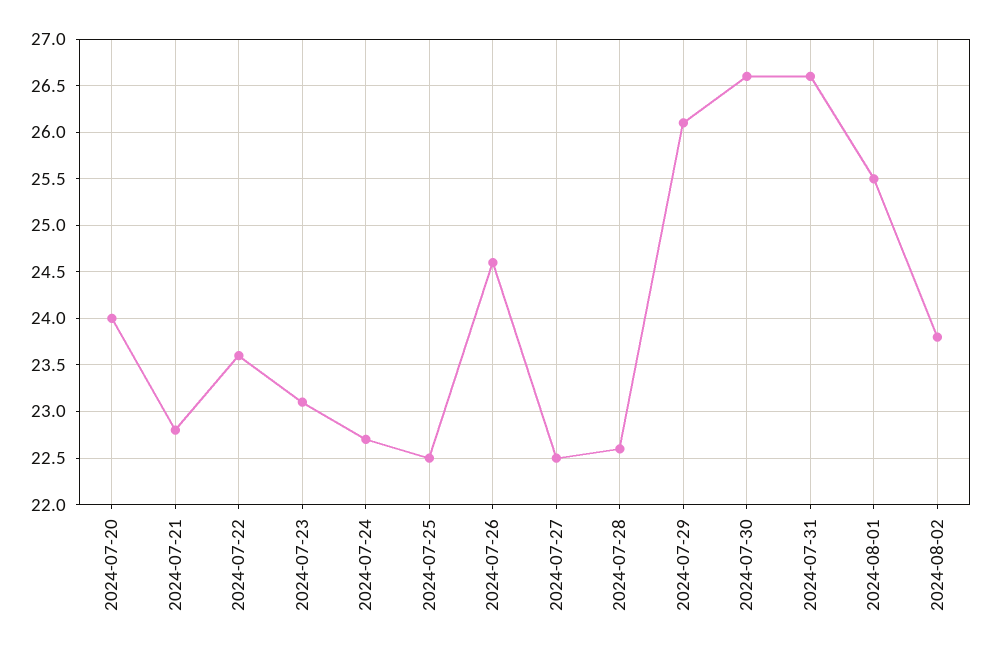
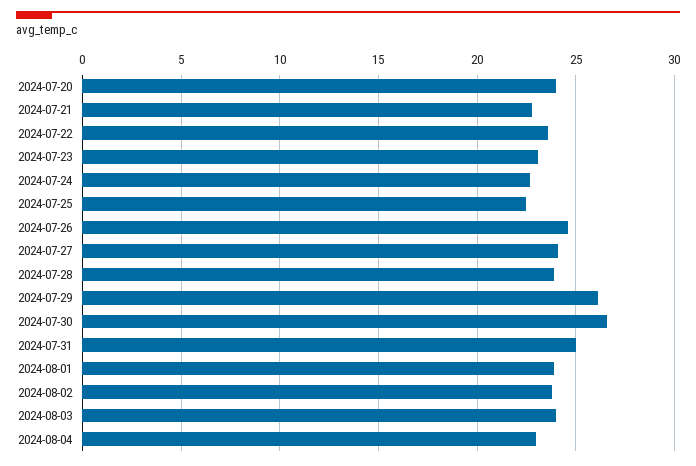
2024-07-27: 22.5 -> 24
2024-07-28: 22.6 -> 24
2024-07-31: 26.6 -> 25
2024-08-01: 25.5 -> 24
2024-08-03: none -> 24
2024-08-04: none -> 23

